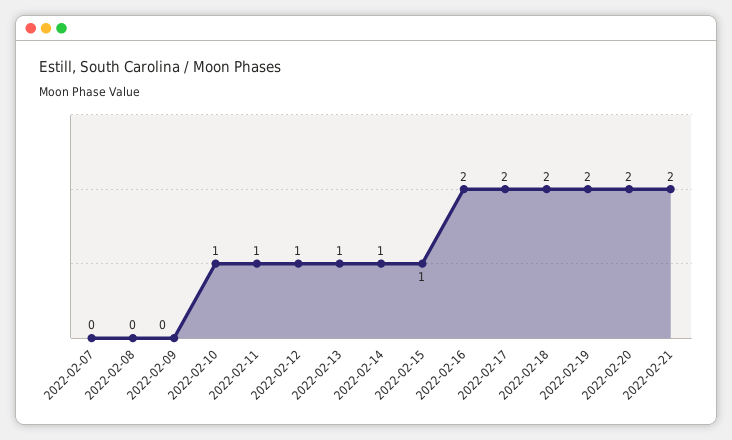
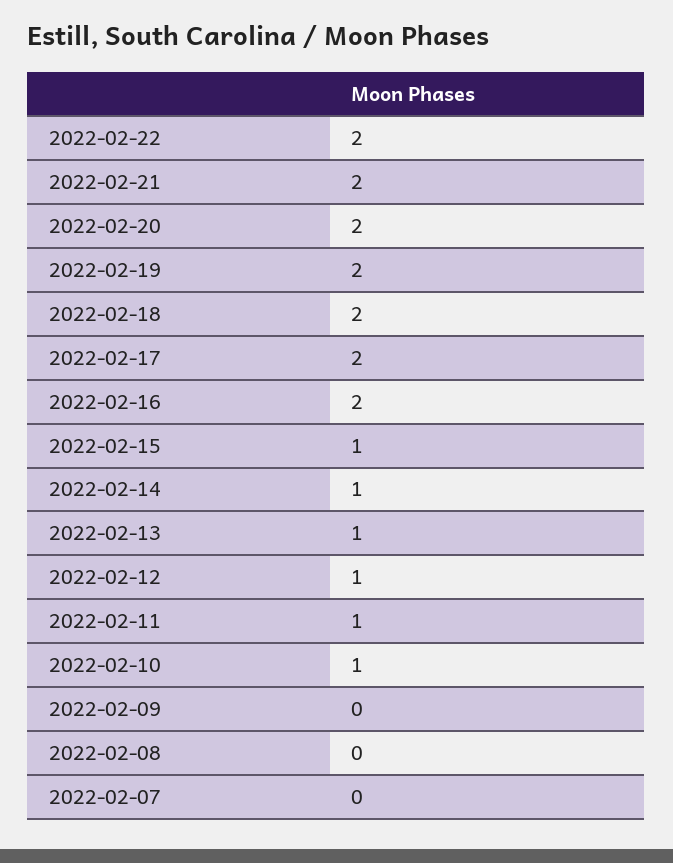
2022-02-22: none -> 2

